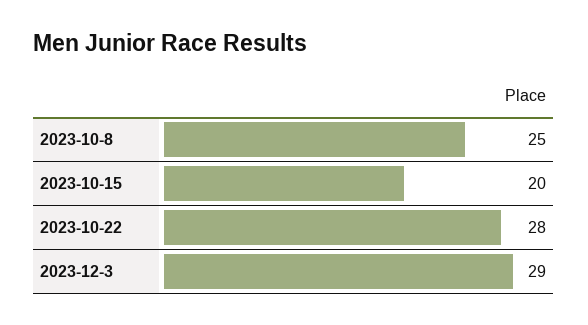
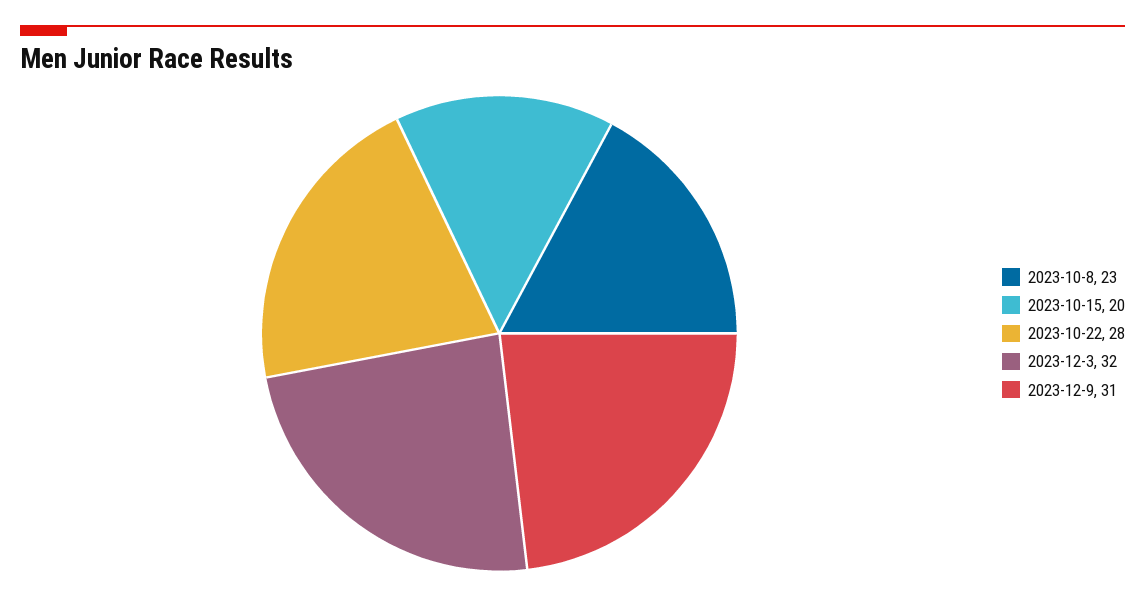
2023-10-8: 25 -> 23
2023-12-3: 29 -> 32
2023-12-9: none -> 31

